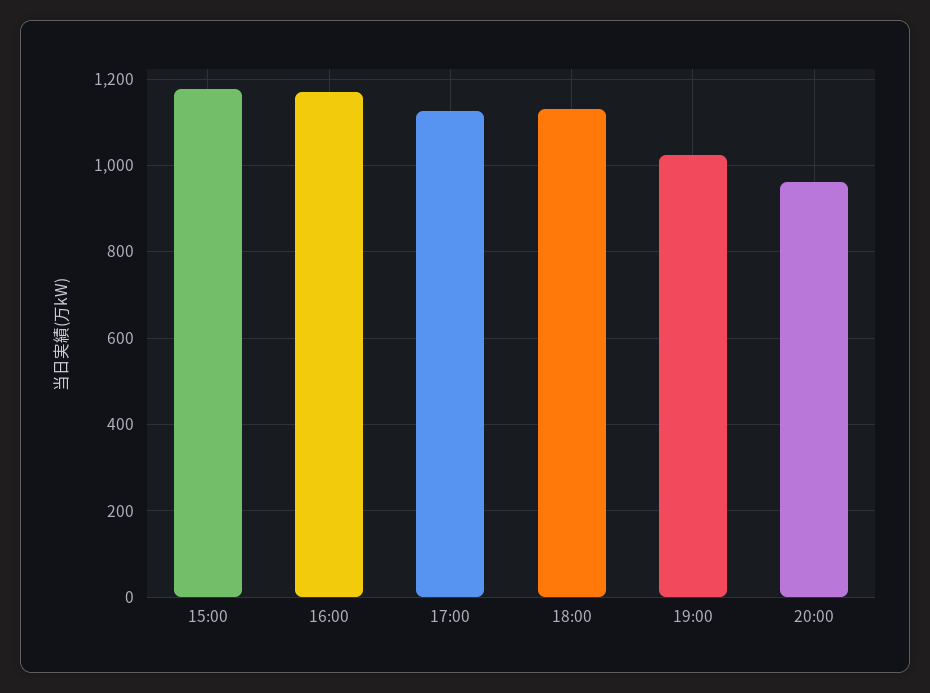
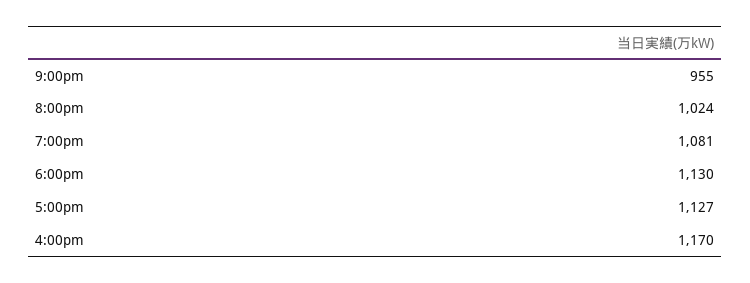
15:00: 1180 -> none
19:00: 1020 -> 1081
20:00: 960 -> 1024
9:00pm: none -> 955

